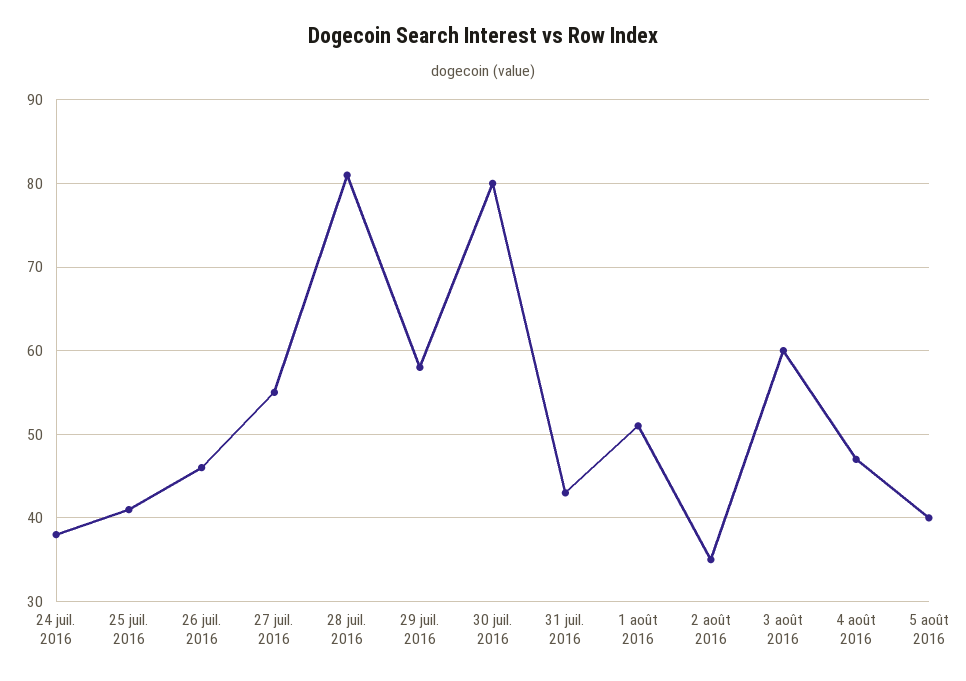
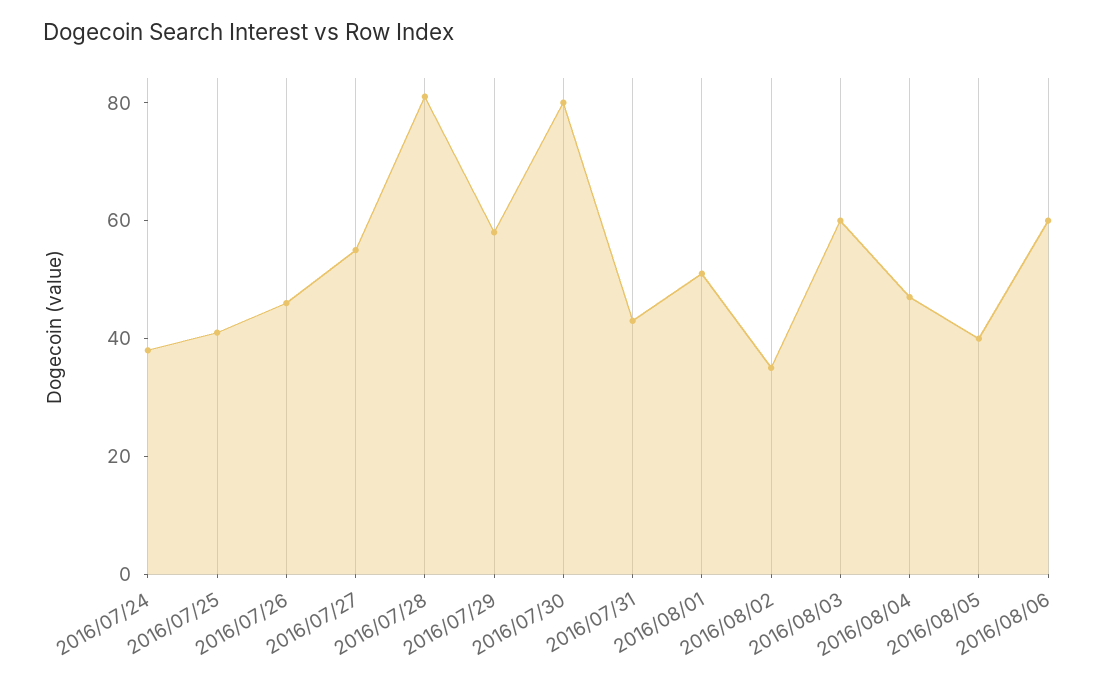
2016/08/06: none -> 60

